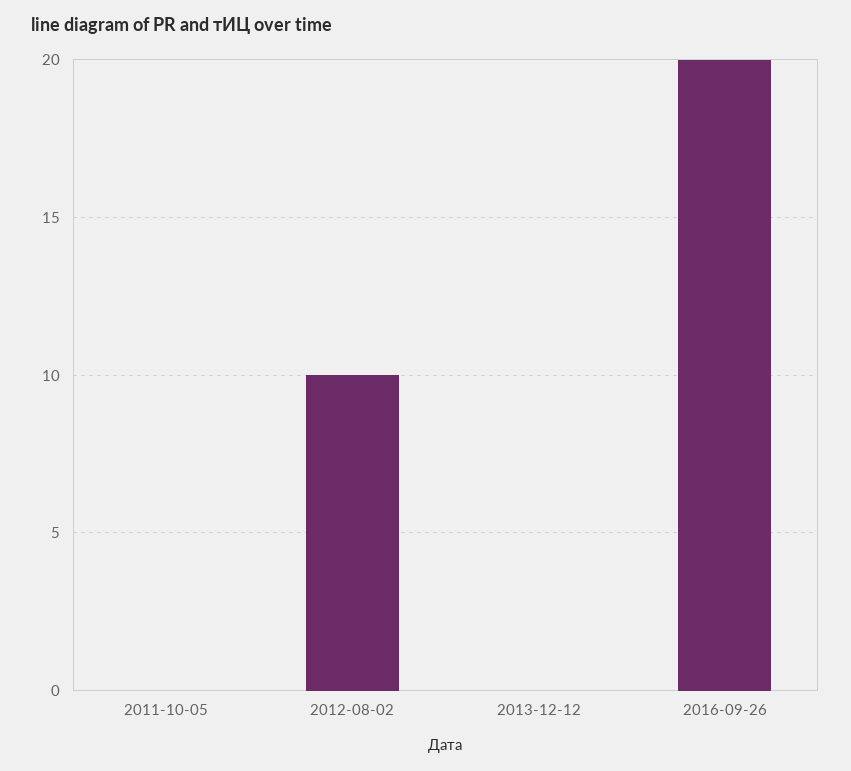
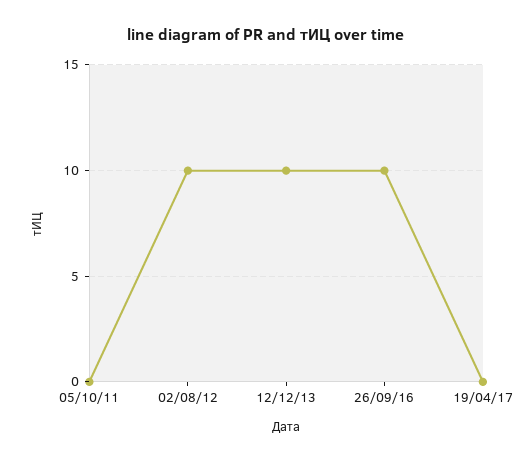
2013-12-12: 0 -> 10
2016-09-26: 20 -> 10
19/04/17: none -> 0

